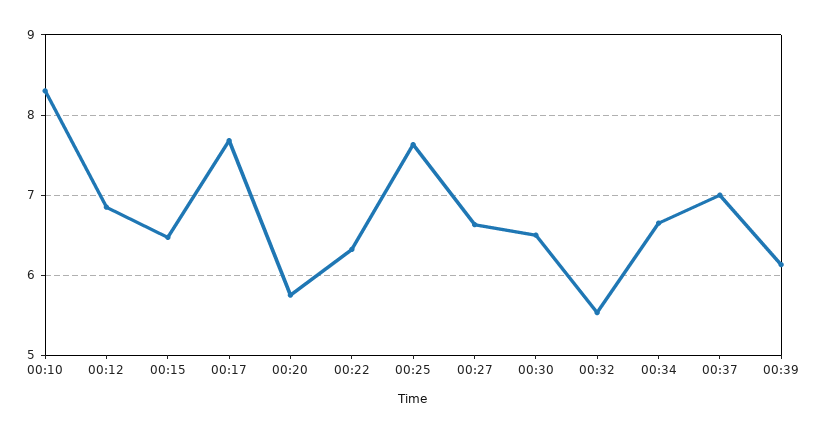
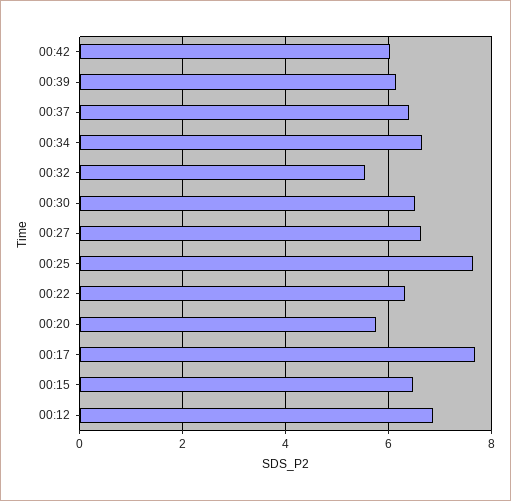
00:10: 8.3 -> none
00:37: 7 -> 6.4
00:42: none -> 6

